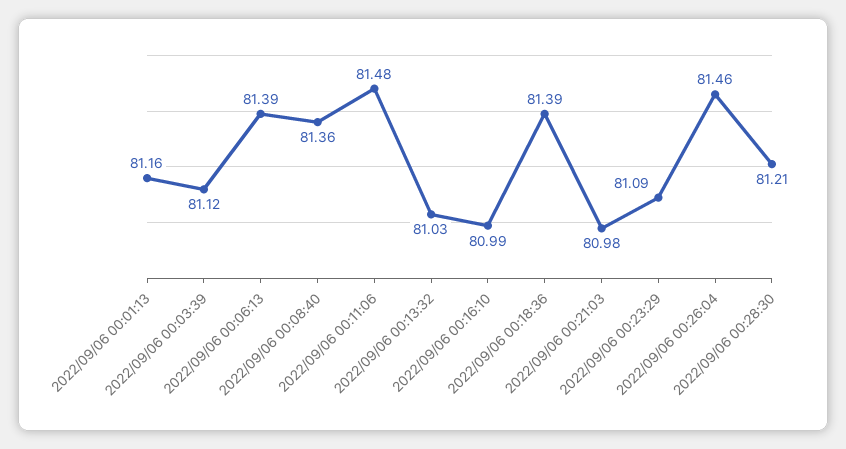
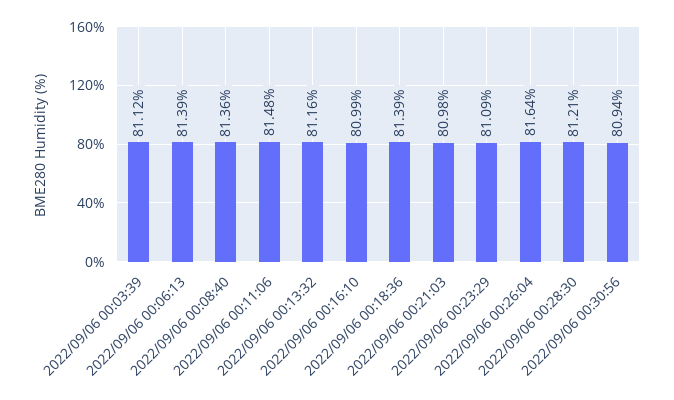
2022/09/06 00:01:13: 81.16 -> none
2022/09/06 00:13:32: 81.03 -> 81.16
2022/09/06 00:26:04: 81.46 -> 81.64
2022/09/06 00:30:56: none -> 80.94

